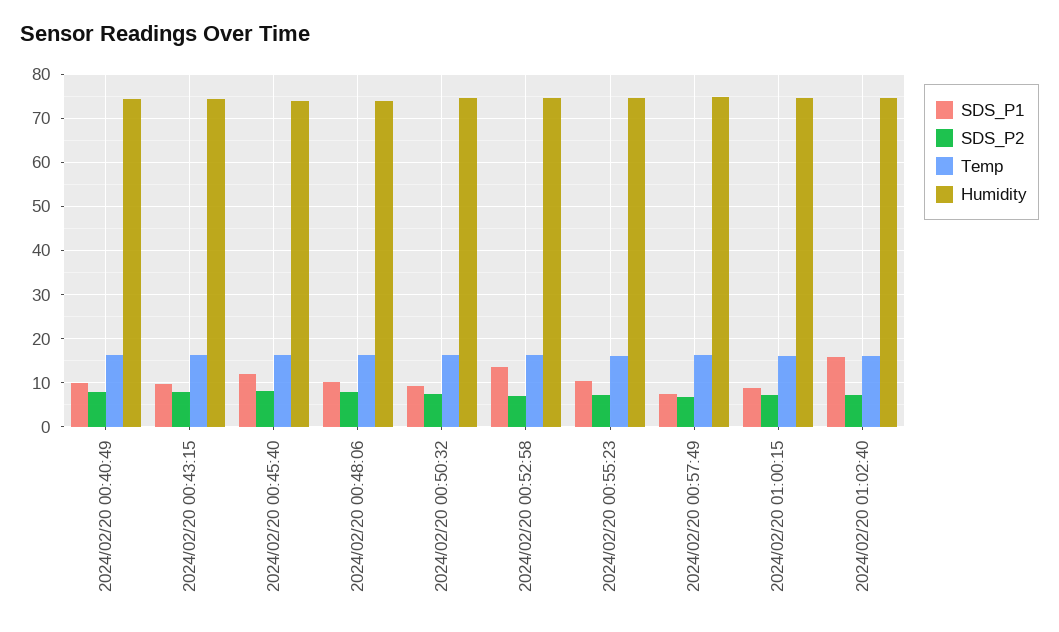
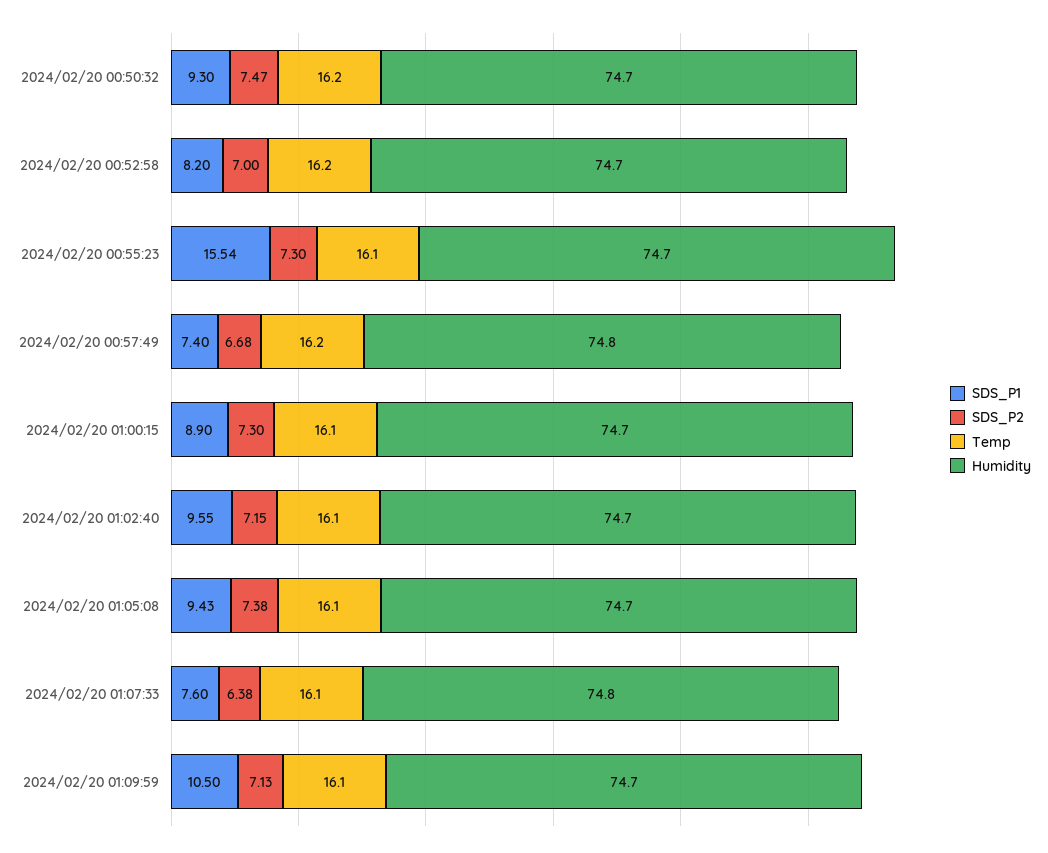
SDS_P1, 2024/02/20 00:40:49: 10 -> none
SDS_P2, 2024/02/20 00:40:49: 8 -> none
Temp, 2024/02/20 00:40:49: 16 -> none
Humidity, 2024/02/20 00:40:49: 74 -> none
SDS_P1, 2024/02/20 00:43:15: 10 -> none
SDS_P2, 2024/02/20 00:43:15: 8 -> none
Temp, 2024/02/20 00:43:15: 16 -> none
Humidity, 2024/02/20 00:43:15: 74 -> none
SDS_P1, 2024/02/20 00:45:40: 12 -> none
SDS_P2, 2024/02/20 00:45:40: 8 -> none
Temp, 2024/02/20 00:45:40: 16 -> none
Humidity, 2024/02/20 00:45:40: 74 -> none
SDS_P1, 2024/02/20 00:48:06: 10 -> none
SDS_P2, 2024/02/20 00:48:06: 8 -> none
Temp, 2024/02/20 00:48:06: 16 -> none
Humidity, 2024/02/20 00:48:06: 74 -> none
SDS_P1, 2024/02/20 00:52:58: 14 -> 8.2
SDS_P1, 2024/02/20 00:55:23: 10 -> 15.54
SDS_P1, 2024/02/20 01:02:40: 16 -> 9.55
SDS_P1, 2024/02/20 01:05:08: none -> 9.43
SDS_P2, 2024/02/20 01:05:08: none -> 7.38
Temp, 2024/02/20 01:05:08: none -> 16.1
Humidity, 2024/02/20 01:05:08: none -> 74.7
SDS_P1, 2024/02/20 01:07:33: none -> 7.6
SDS_P2, 2024/02/20 01:07:33: none -> 6.38
Temp, 2024/02/20 01:07:33: none -> 16.1
Humidity, 2024/02/20 01:07:33: none -> 74.8
SDS_P1, 2024/02/20 01:09:59: none -> 10.5
SDS_P2, 2024/02/20 01:09:59: none -> 7.13
Temp, 2024/02/20 01:09:59: none -> 16.1
Humidity, 2024/02/20 01:09:59: none -> 74.7

